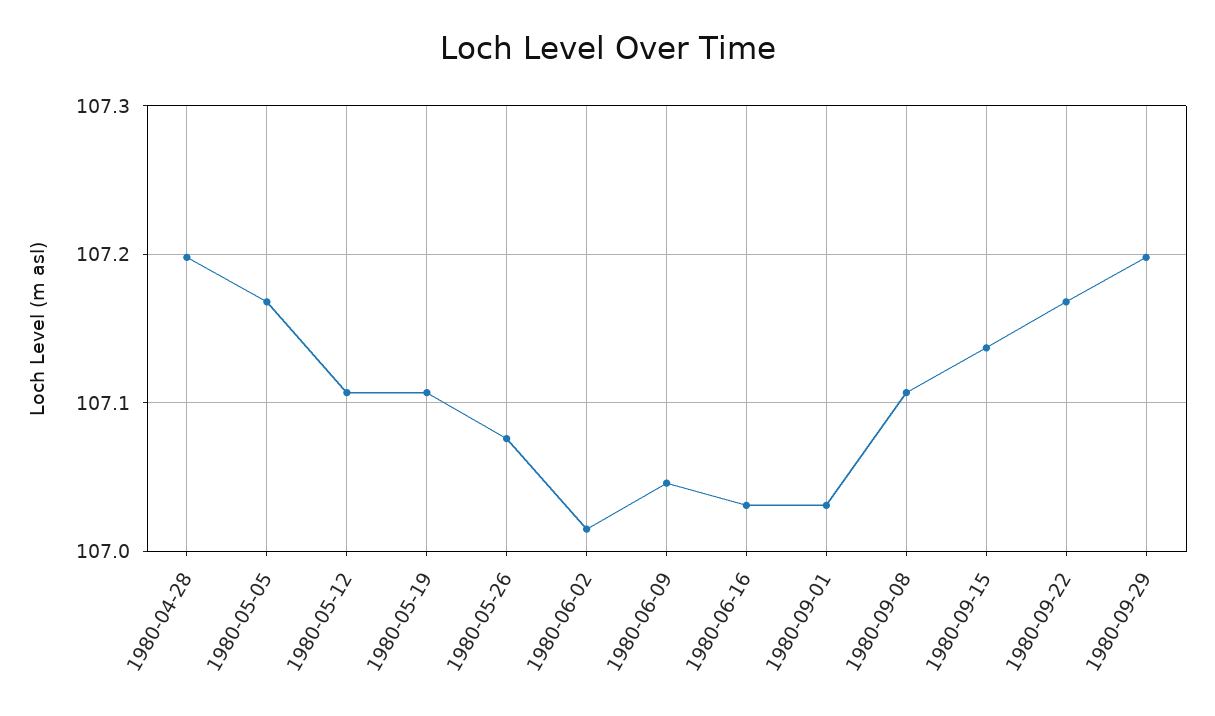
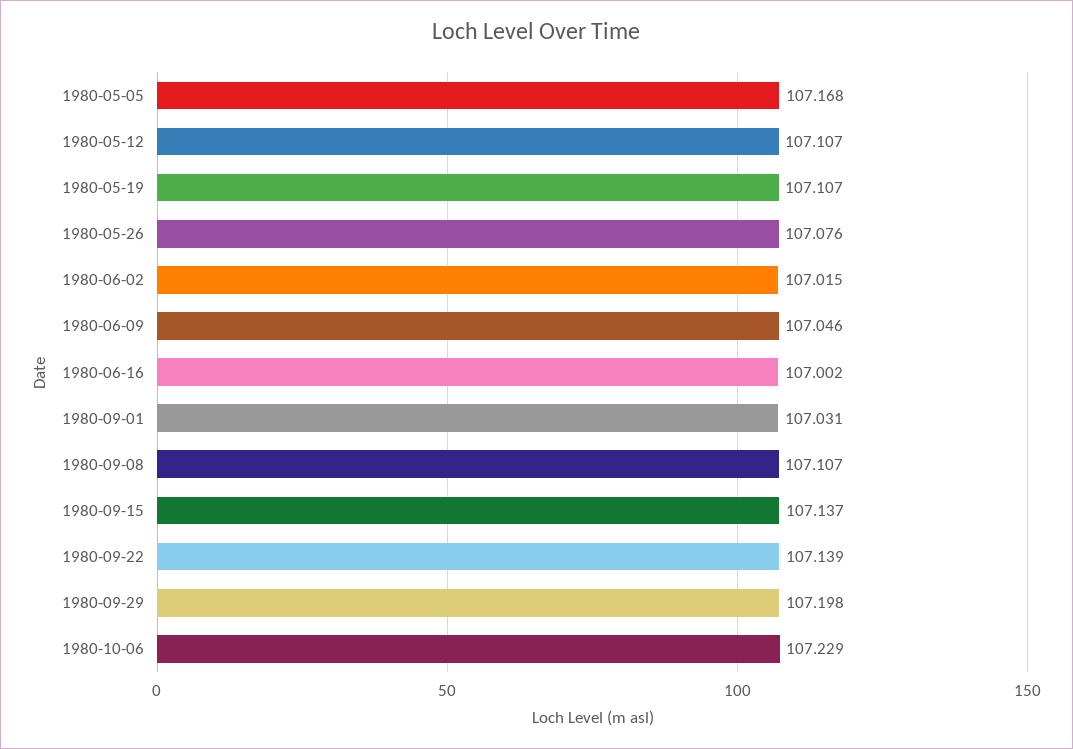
1980-04-28: 107.2 -> none
1980-06-16: 107.03 -> 107.002
1980-09-22: 107.17 -> 107.139
1980-10-06: none -> 107.229

